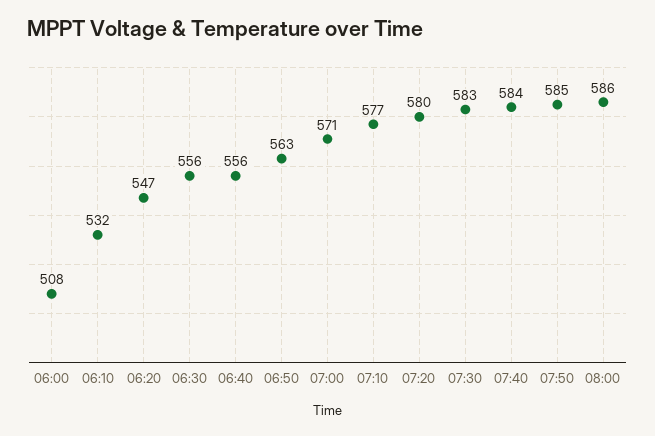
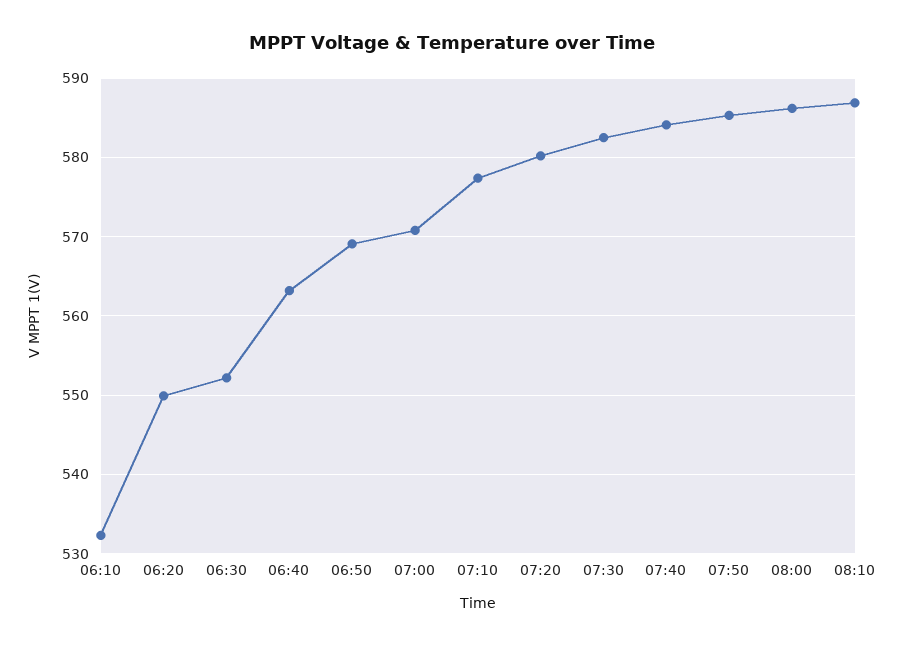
06:00: 508 -> none
06:20: 547 -> 550
06:30: 556 -> 552
06:40: 556 -> 563
06:50: 563 -> 569
08:10: none -> 587

